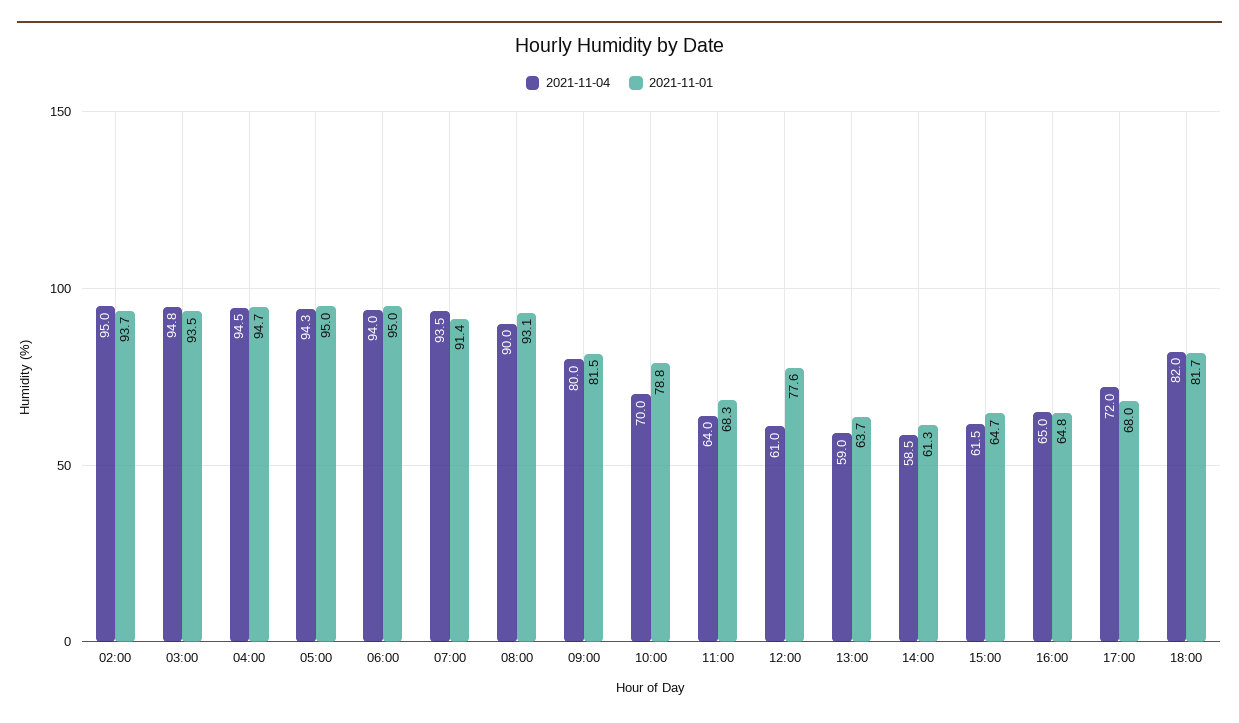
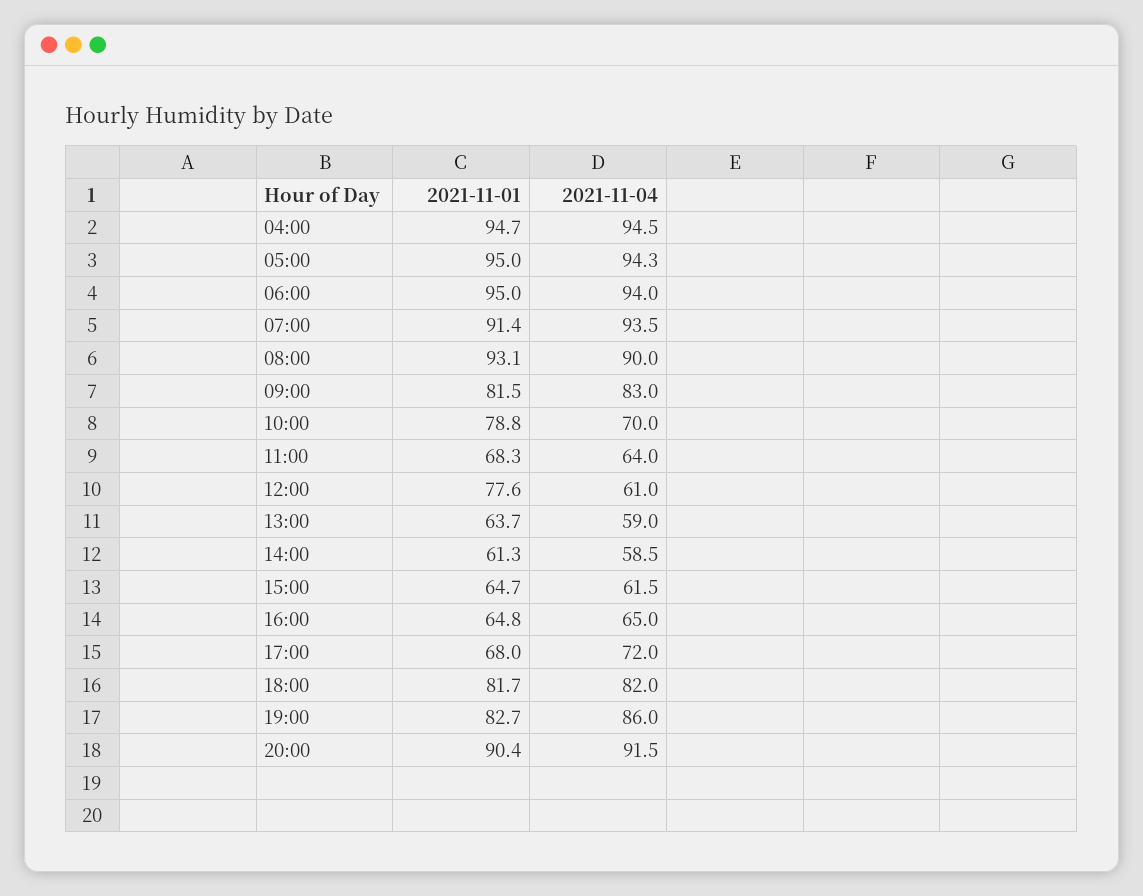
2021-11-04, 02:00: 95 -> none
2021-11-01, 02:00: 93.7 -> none
2021-11-04, 03:00: 94.8 -> none
2021-11-01, 03:00: 93.5 -> none
2021-11-04, 09:00: 80 -> 83
2021-11-01, 19:00: none -> 82.7
2021-11-04, 19:00: none -> 86
2021-11-01, 20:00: none -> 90.4
2021-11-04, 20:00: none -> 91.5

